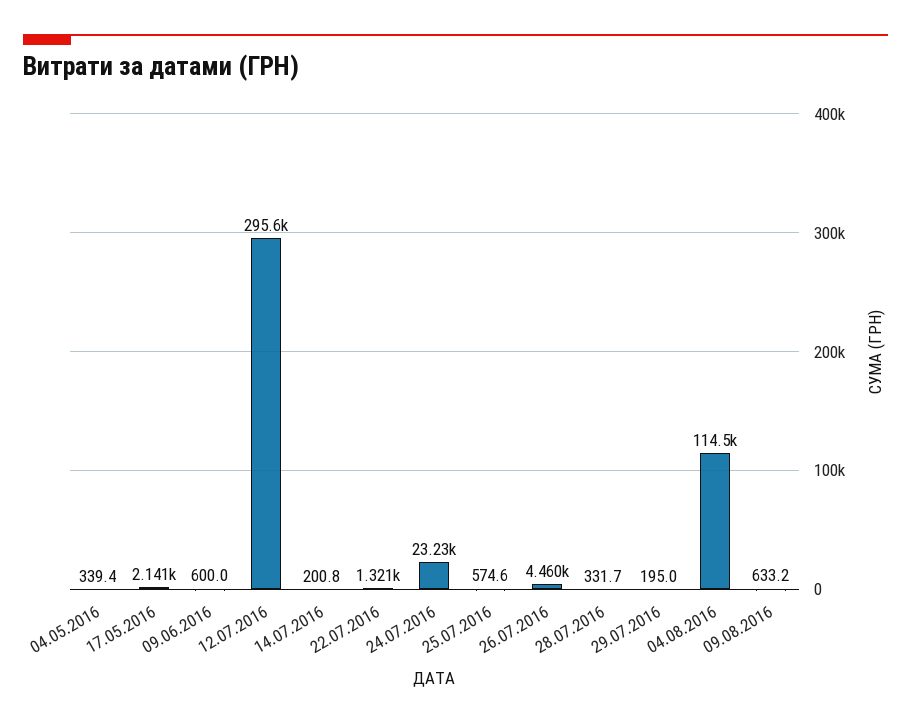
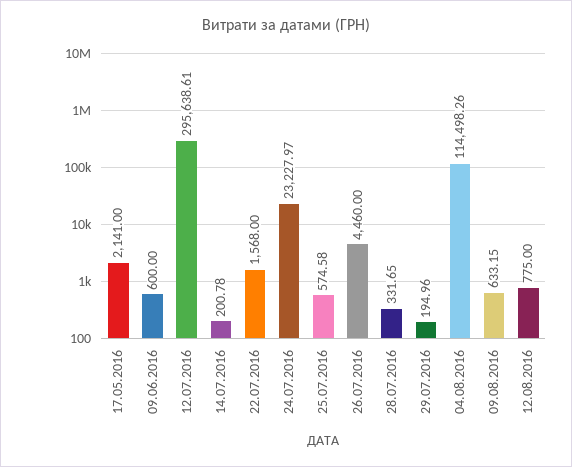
04.05.2016: 339.4 -> none
22.07.2016: 1321 -> 1568
12.08.2016: none -> 775

